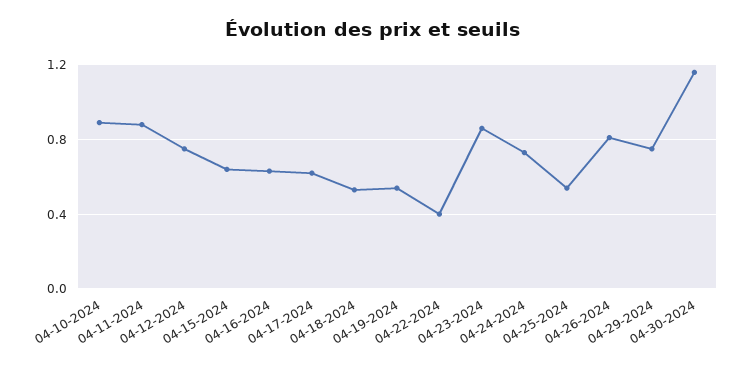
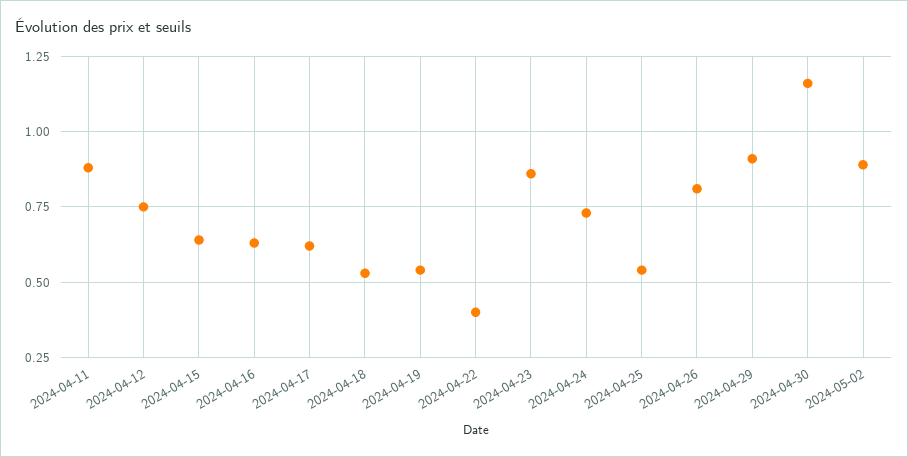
04-10-2024: 0.9 -> none
04-29-2024: 0.75 -> 0.9
2024-05-02: none -> 0.9

